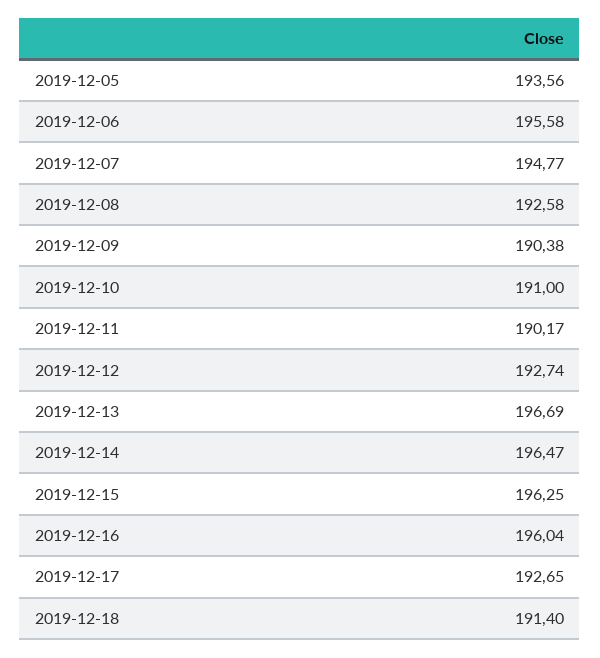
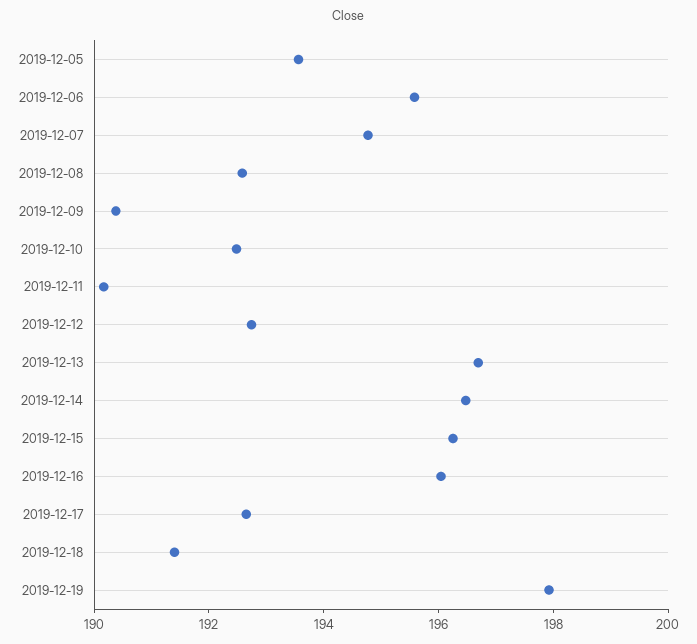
2019-12-10: 191 -> 192.5
2019-12-19: none -> 198

